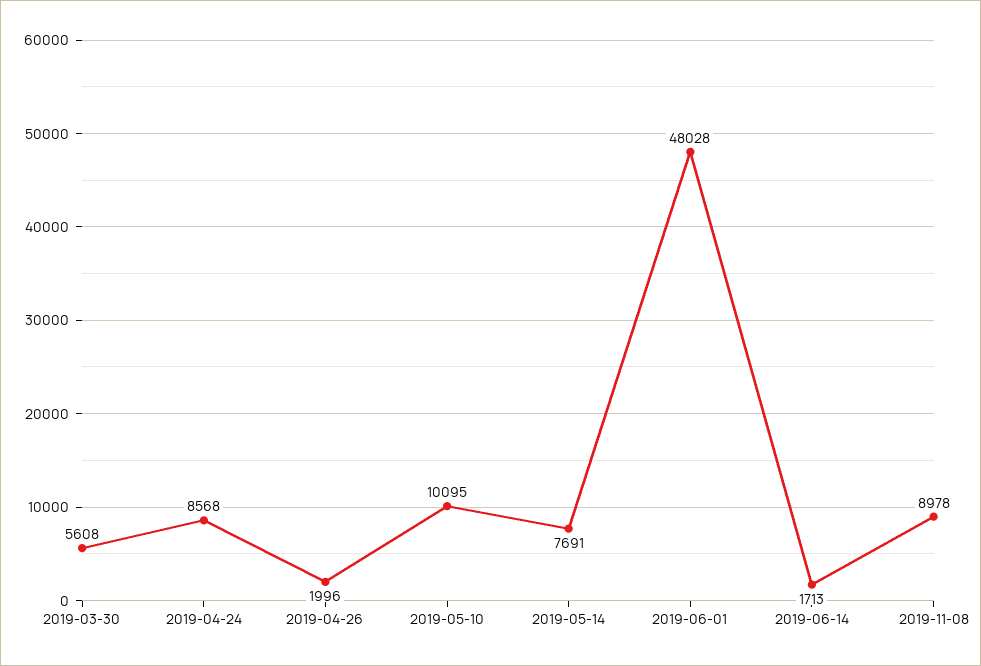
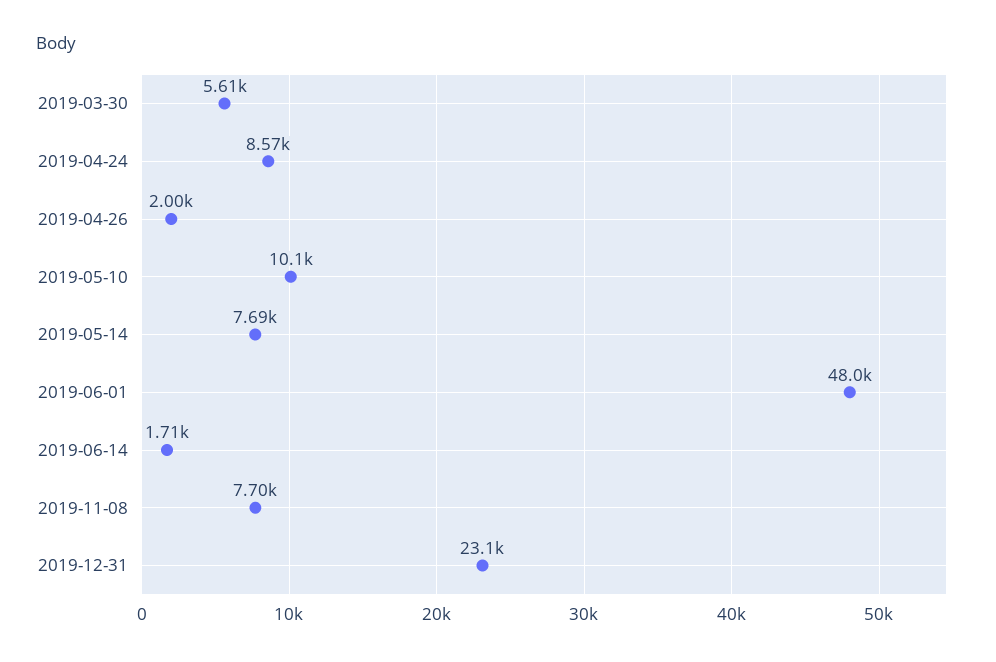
2019-11-08: 8978 -> 7700
2019-12-31: none -> 23100

